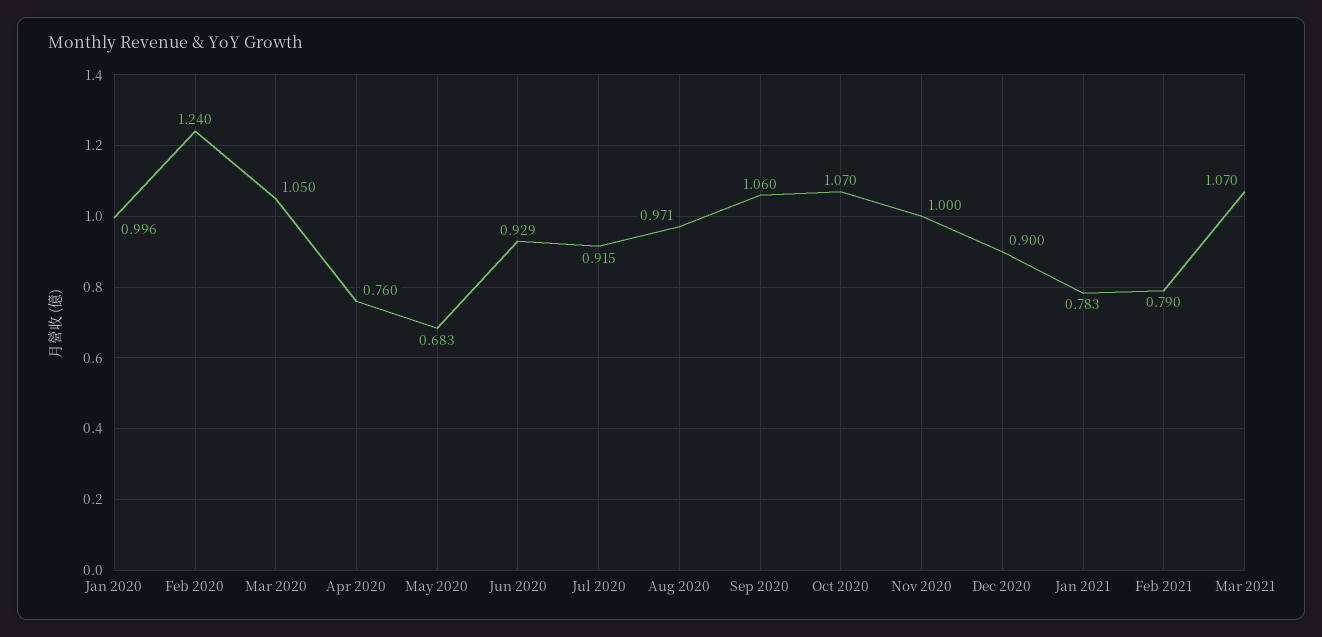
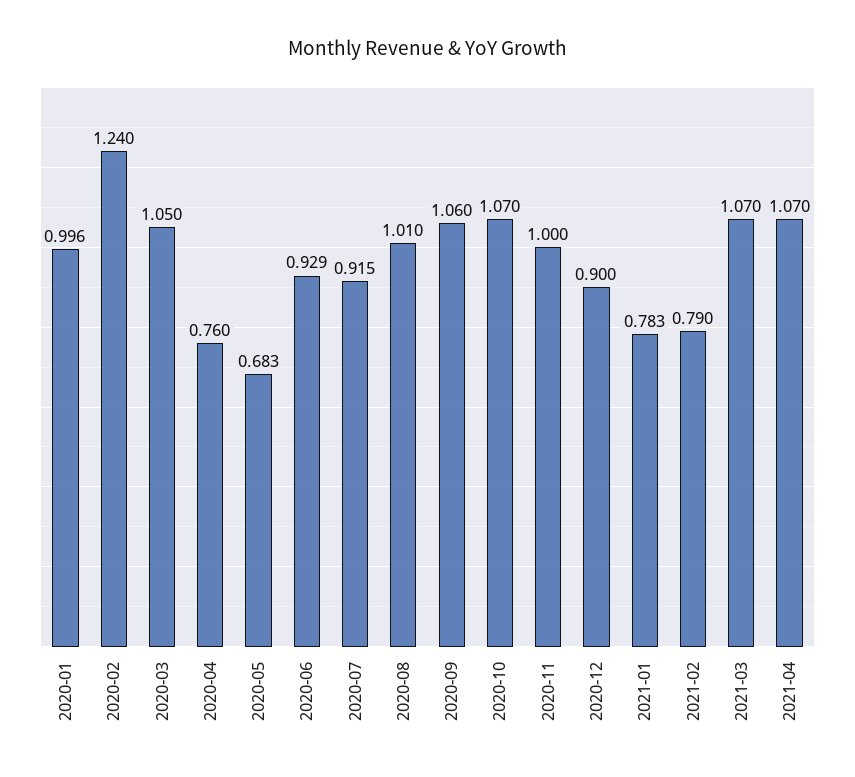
Aug 2020: 0.971 -> 1.01
2021-04: none -> 1.07

